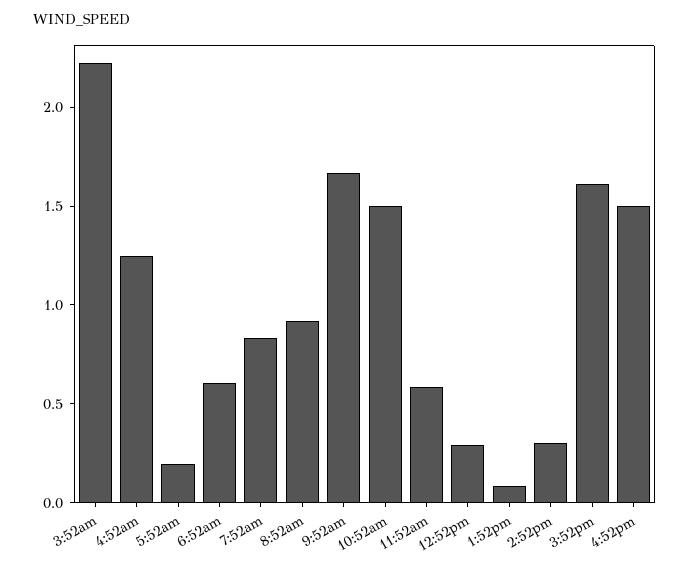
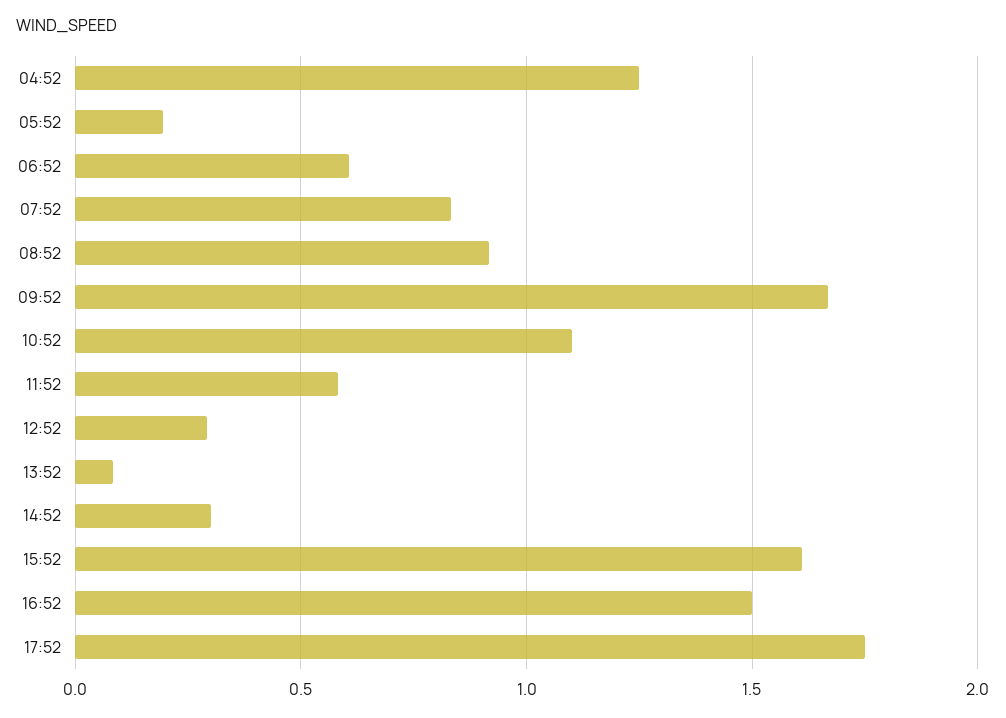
3:52am: 2.2 -> none
10:52am: 1.5 -> 1.1
17:52: none -> 1.75

